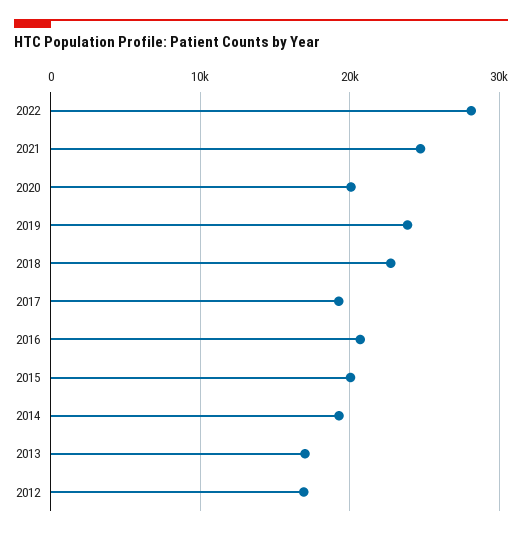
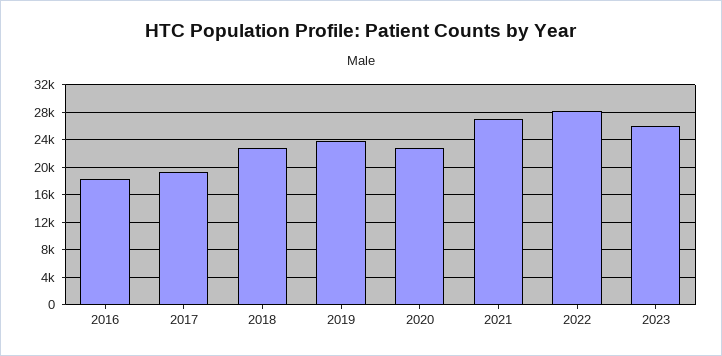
2021: 25000 -> 27000
2020: 20000 -> 23000
2016: 21000 -> 18000
2015: 20000 -> none
2014: 19000 -> none
2013: 17000 -> none
2012: 17000 -> none
2023: none -> 26000

